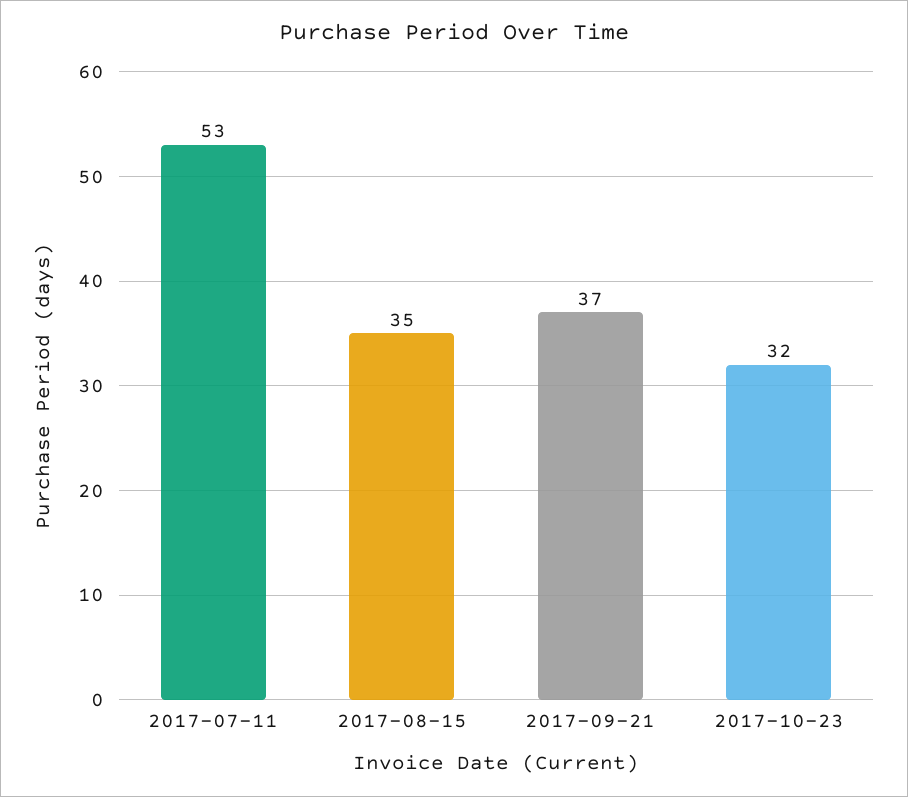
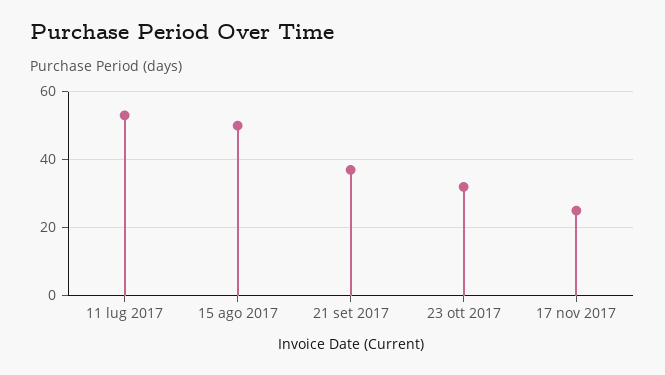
2017-08-15: 35 -> 50
17 nov 2017: none -> 25

